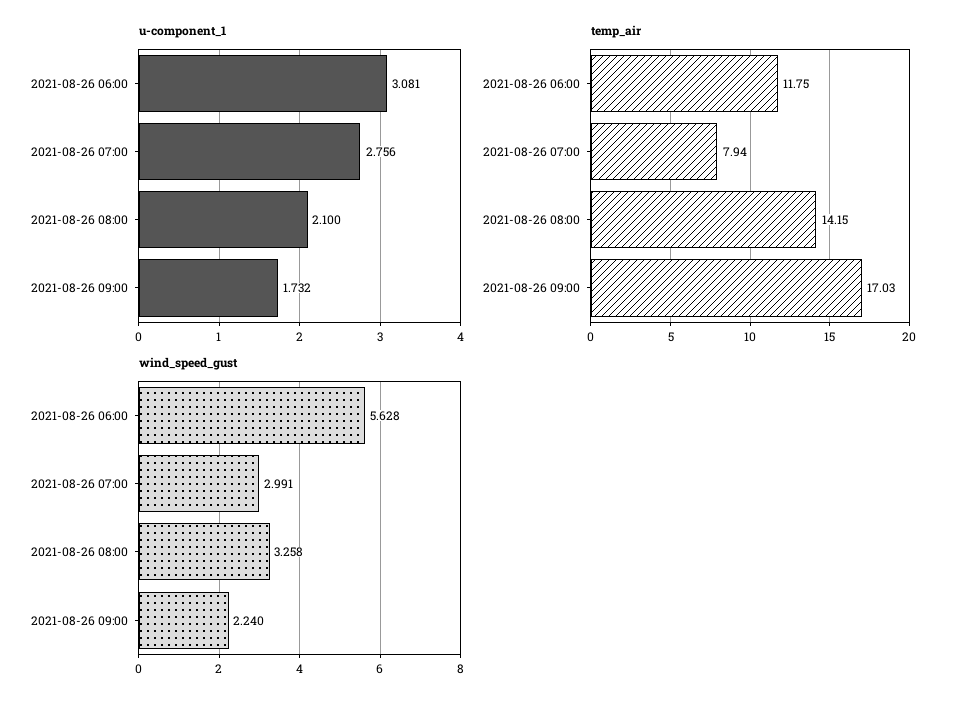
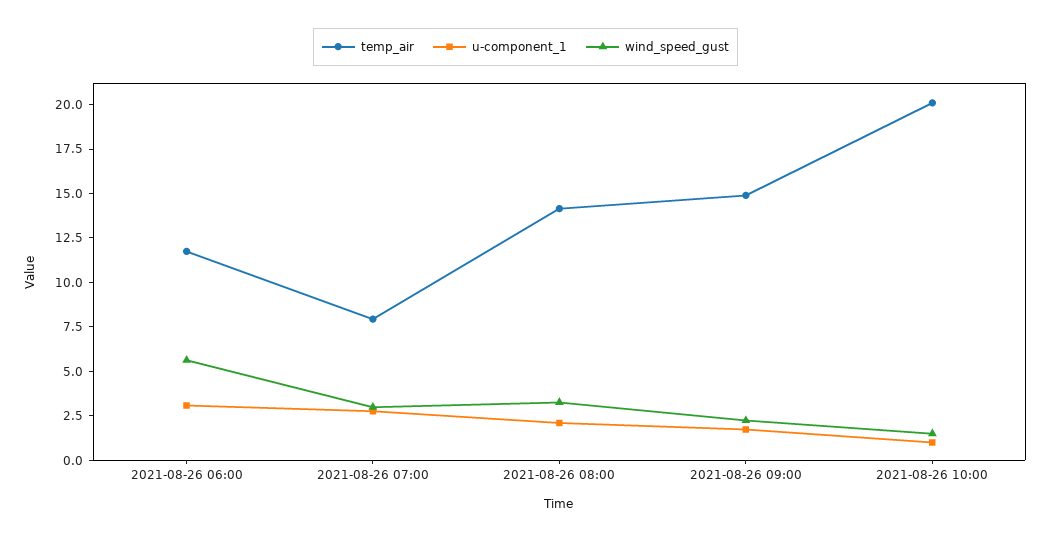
temp_air, 2021-08-26 09:00: 17.03 -> 15
temp_air, 2021-08-26 10:00: none -> 20
u-component_1, 2021-08-26 10:00: none -> 1
wind_speed_gust, 2021-08-26 10:00: none -> 1.5

